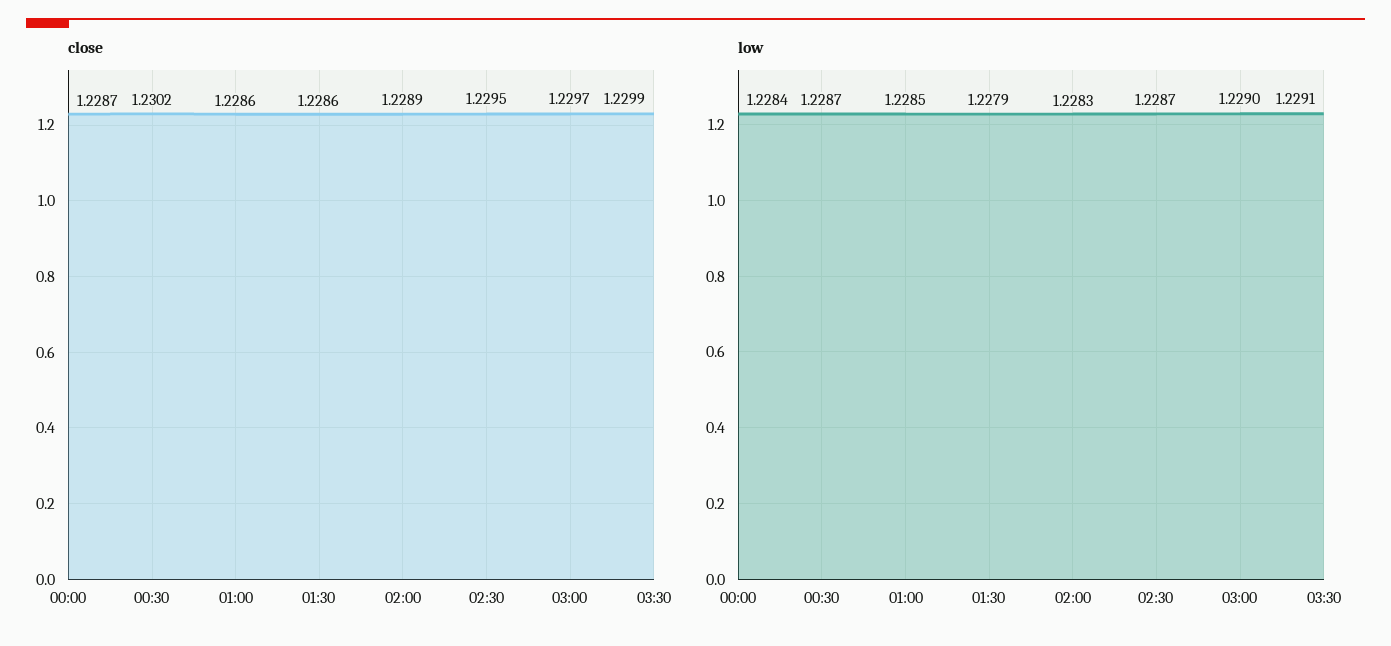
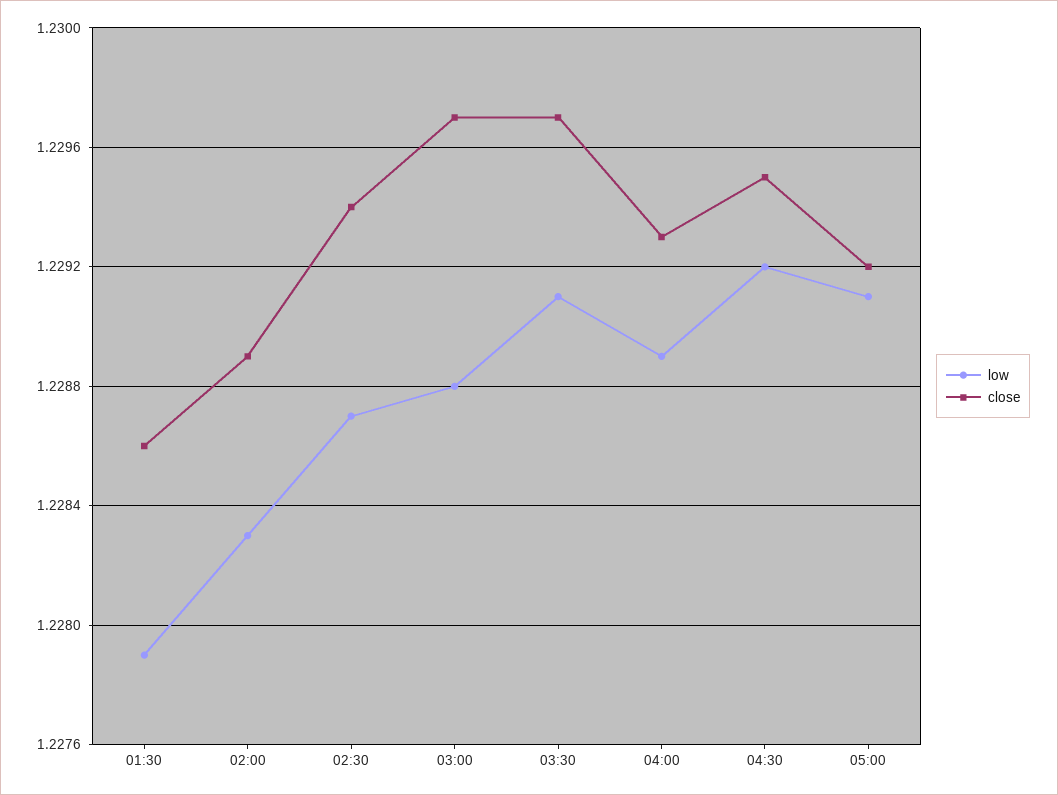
close, 00:00: 1.2287 -> none
close, 00:30: 1.2302 -> none
close, 01:00: 1.2286 -> none
close, 02:30: 1.2295 -> 1.2294
close, 03:30: 1.2299 -> 1.2297
low, 00:00: 1.2284 -> none
low, 00:30: 1.2287 -> none
low, 01:00: 1.2285 -> none
low, 03:00: 1.229 -> 1.2288
low, 04:00: none -> 1.2289
close, 04:00: none -> 1.2293
low, 04:30: none -> 1.2292
close, 04:30: none -> 1.2295
low, 05:00: none -> 1.2291
close, 05:00: none -> 1.2292

